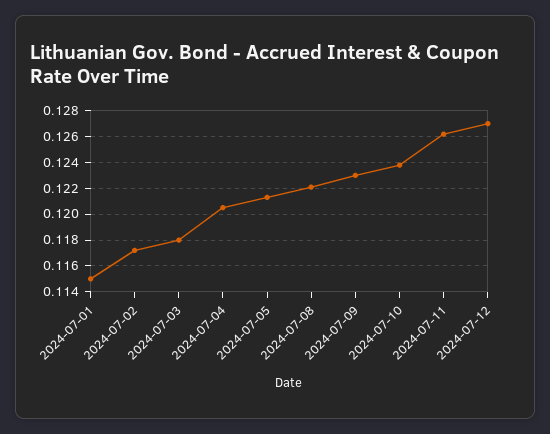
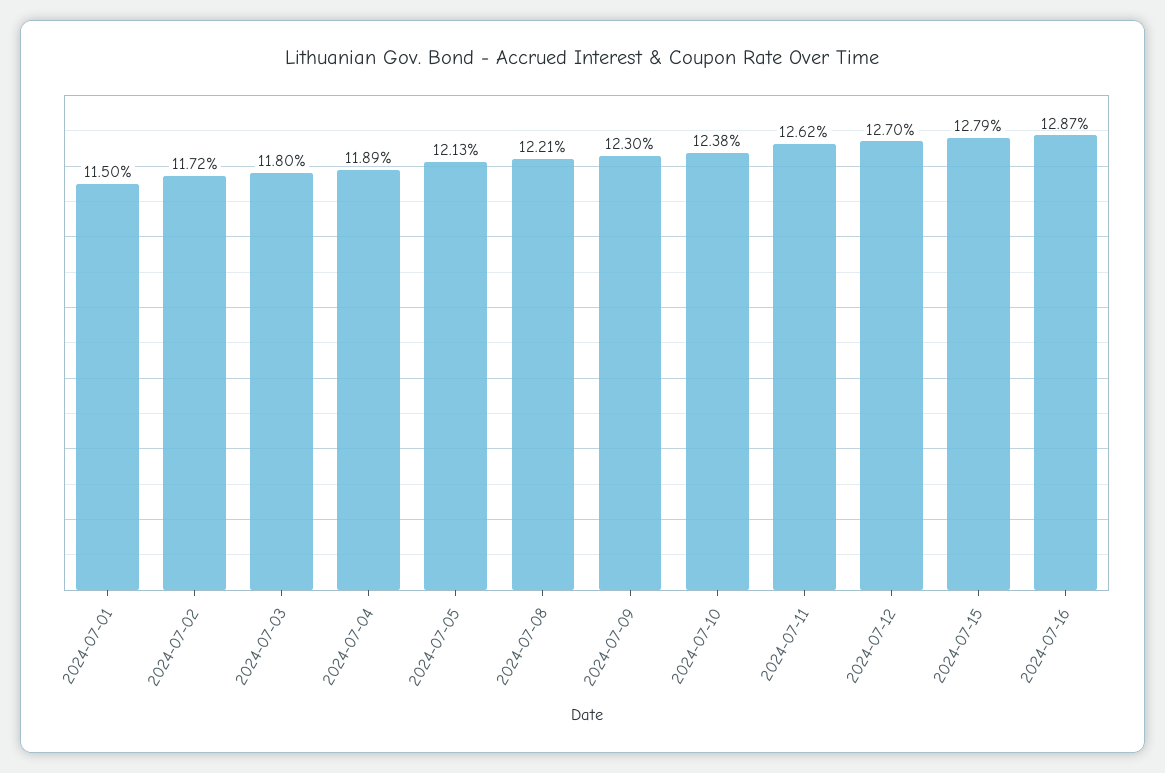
2024-07-04: 0.1205 -> 0.1189
2024-07-15: none -> 0.1279
2024-07-16: none -> 0.1287

